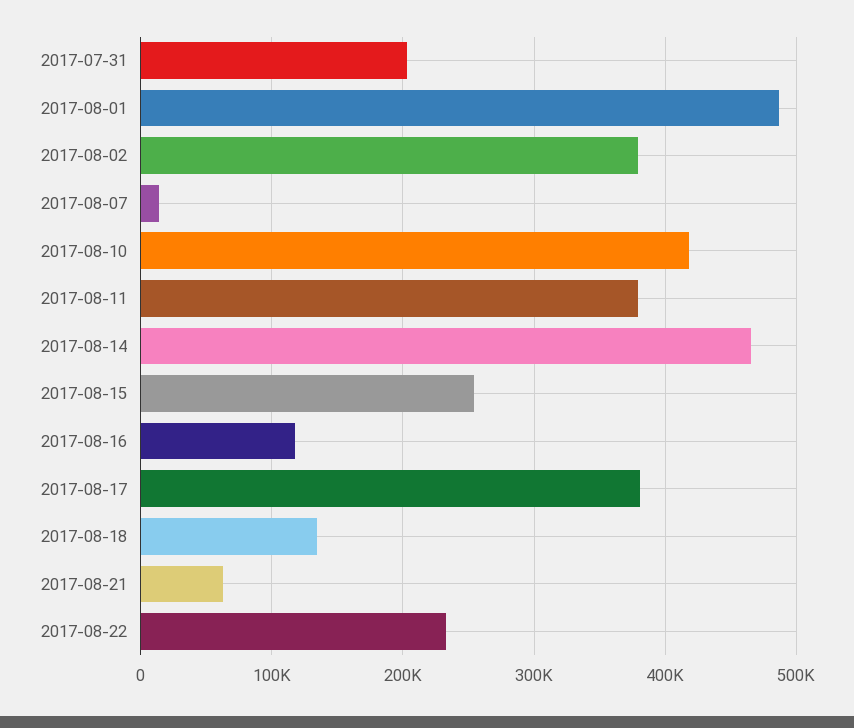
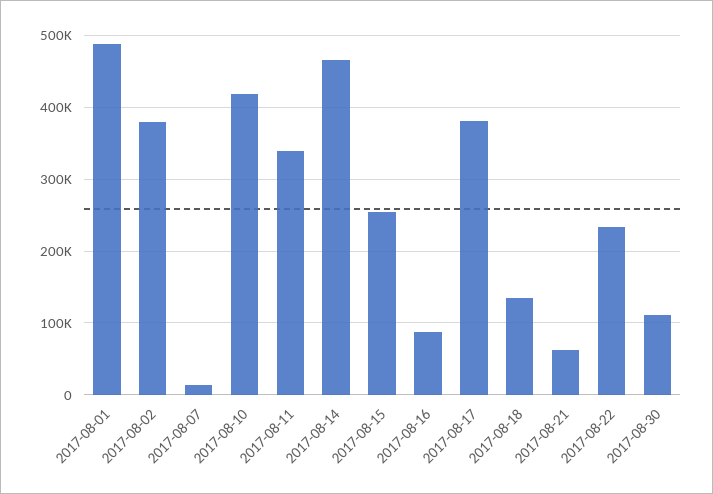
2017-07-31: 200000 -> none
2017-08-11: 380000 -> 340000
2017-08-16: 120000 -> 90000
2017-08-30: none -> 110000

